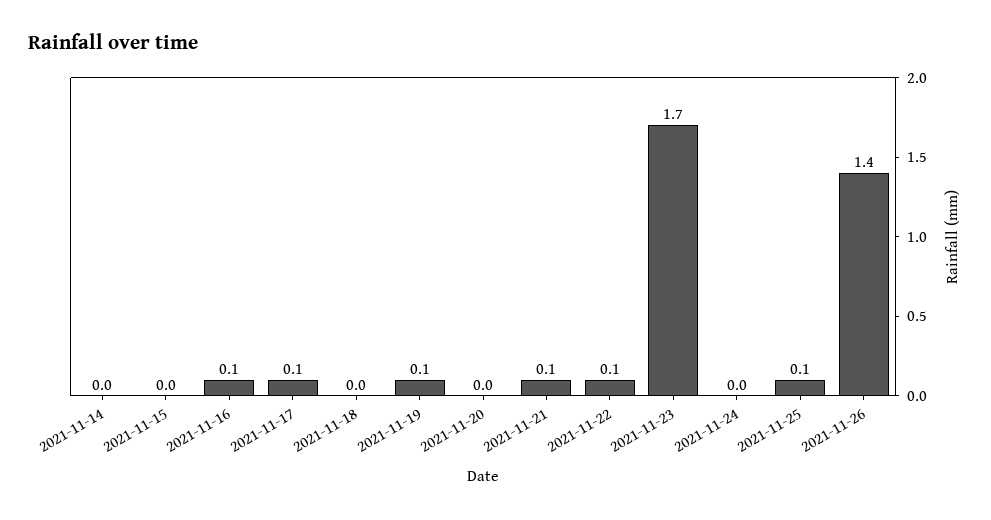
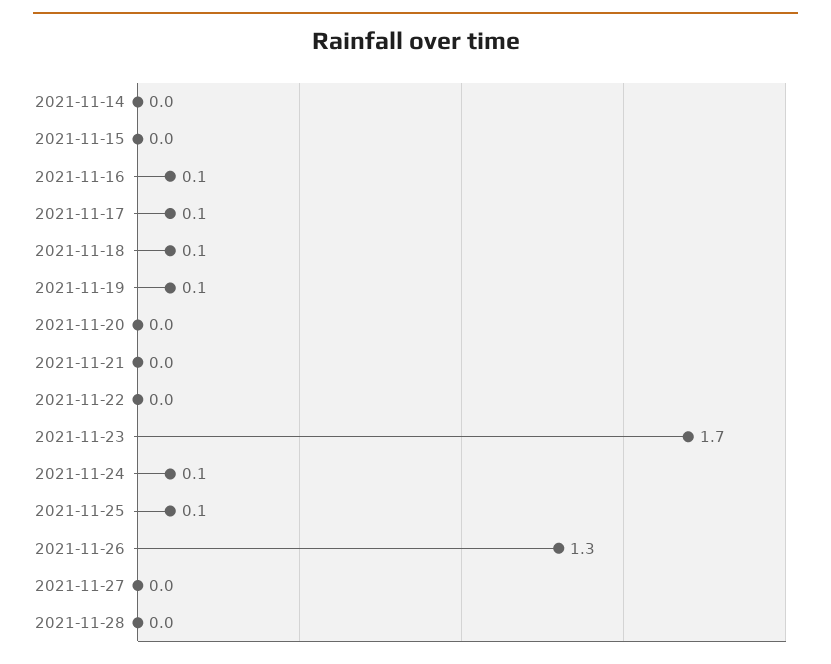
2021-11-18: 0 -> 0.1
2021-11-21: 0.1 -> 0
2021-11-22: 0.1 -> 0
2021-11-24: 0 -> 0.1
2021-11-26: 1.4 -> 1.3
2021-11-27: none -> 0
2021-11-28: none -> 0

